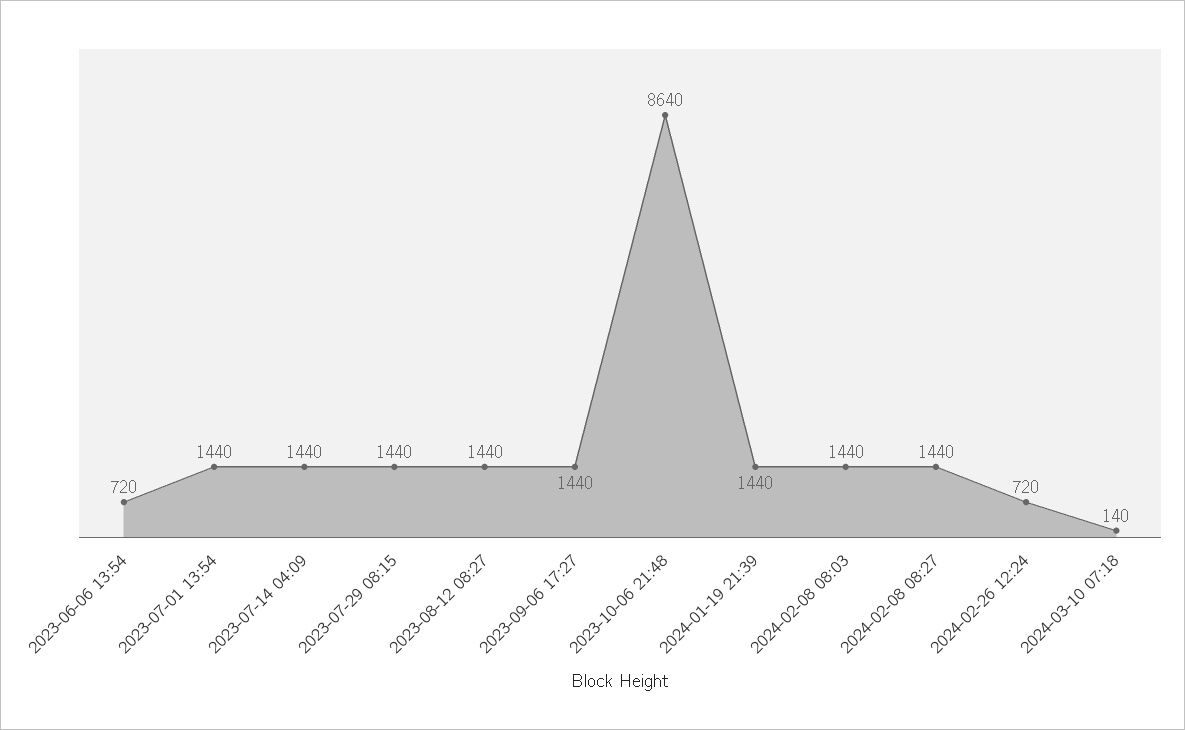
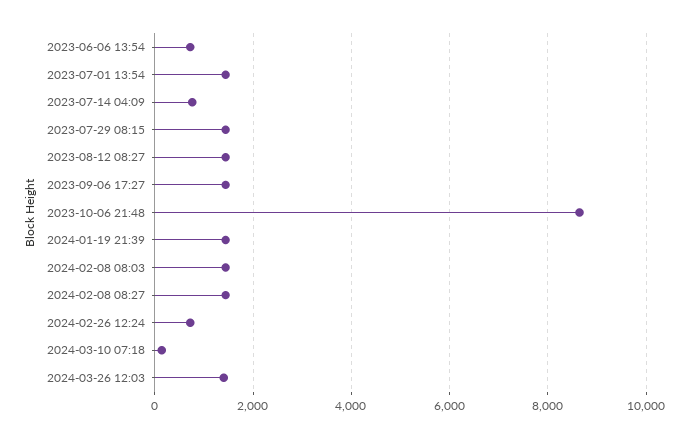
2023-07-14 04:09: 1440 -> 800
2024-03-26 12:03: none -> 1400

